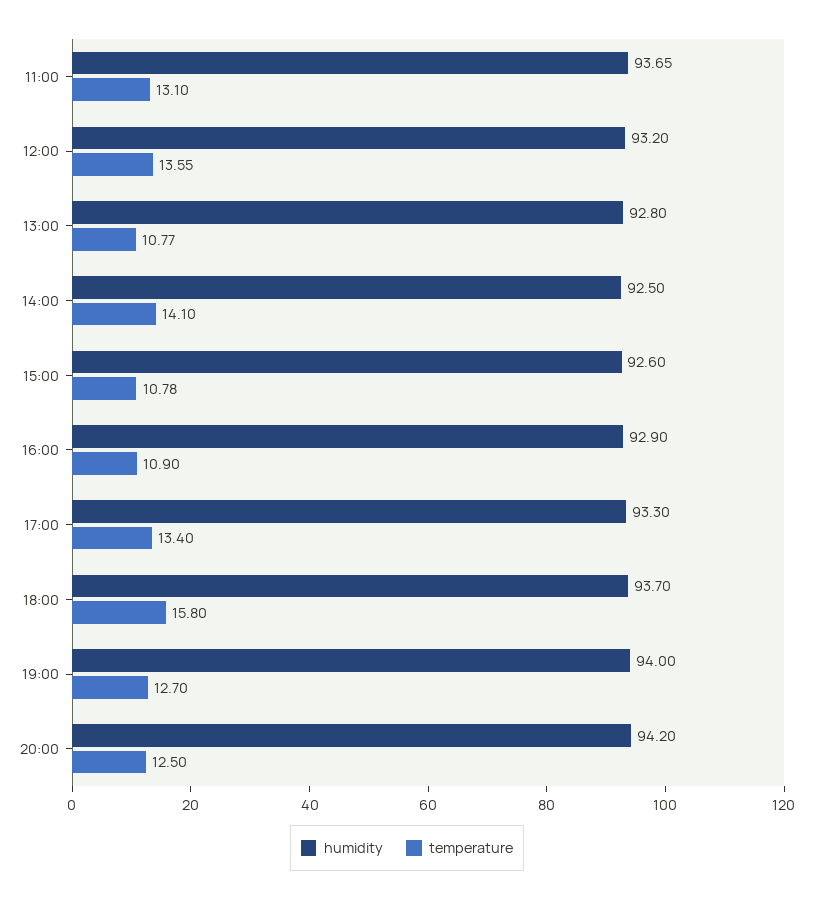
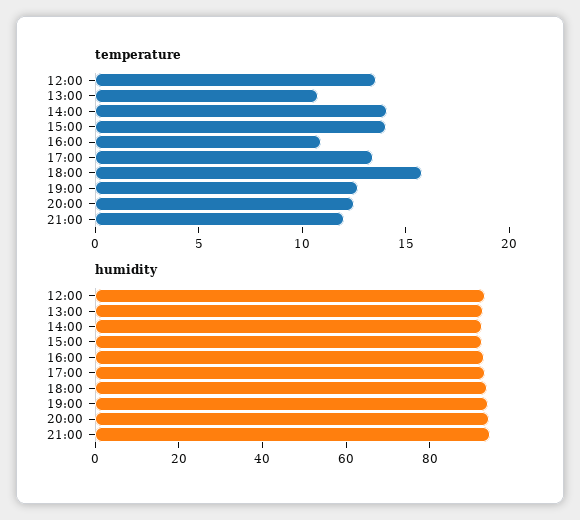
humidity, 11:00: 93.65 -> none
temperature, 11:00: 13.1 -> none
temperature, 15:00: 10.78 -> 14
temperature, 21:00: none -> 12
humidity, 21:00: none -> 95

